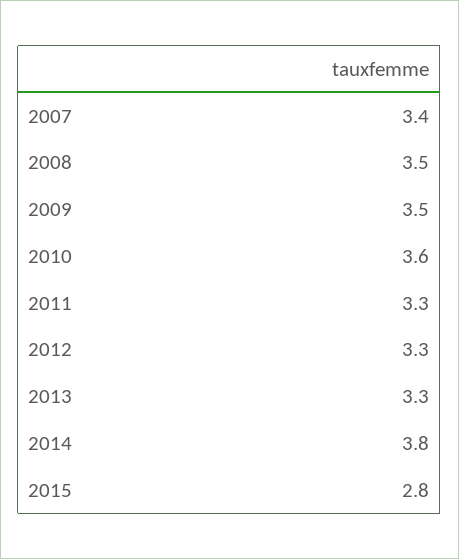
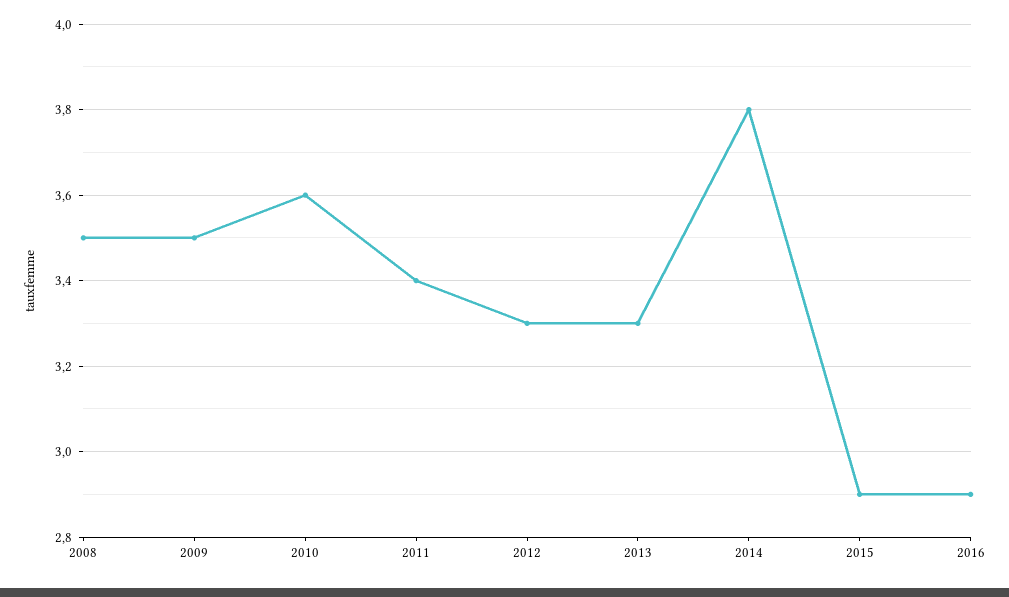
2007: 3.4 -> none
2011: 3.3 -> 3.4
2015: 2.8 -> 2.9
2016: none -> 2.9

